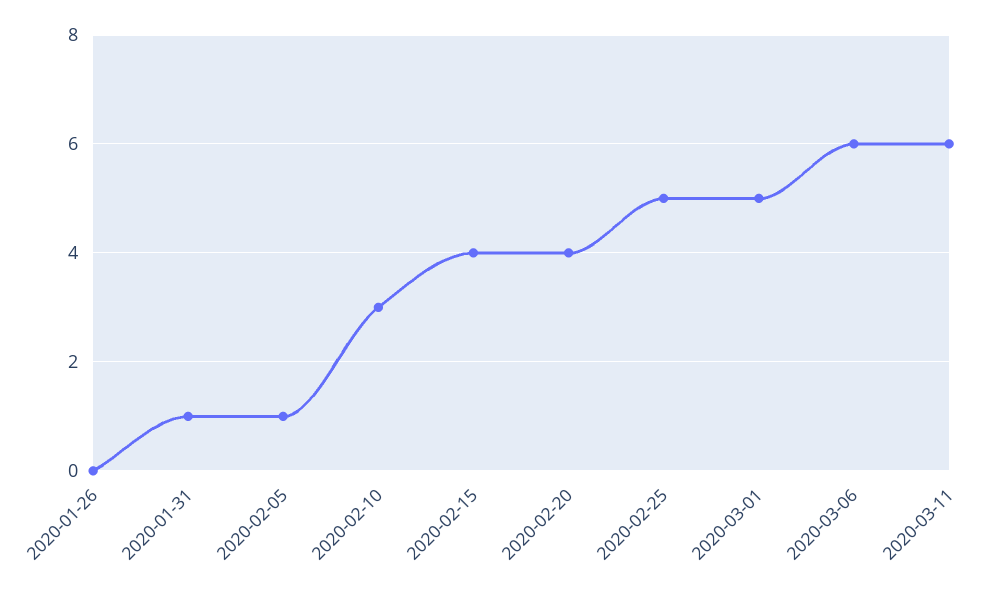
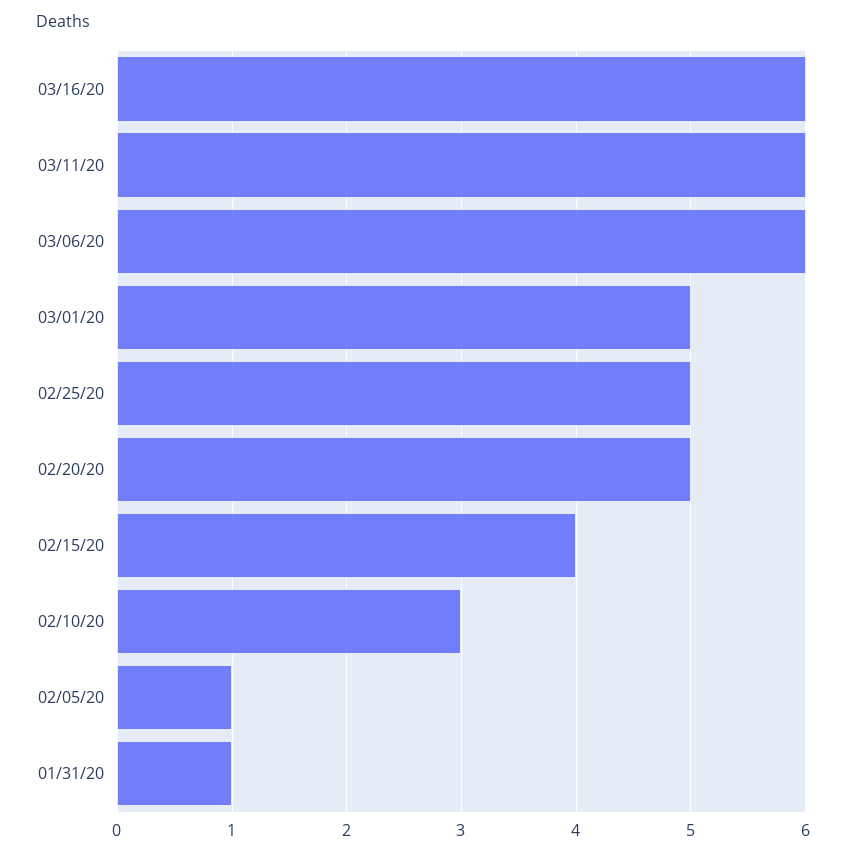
2020-01-26: 0 -> none
2020-02-20: 4 -> 5
03/16/20: none -> 6

